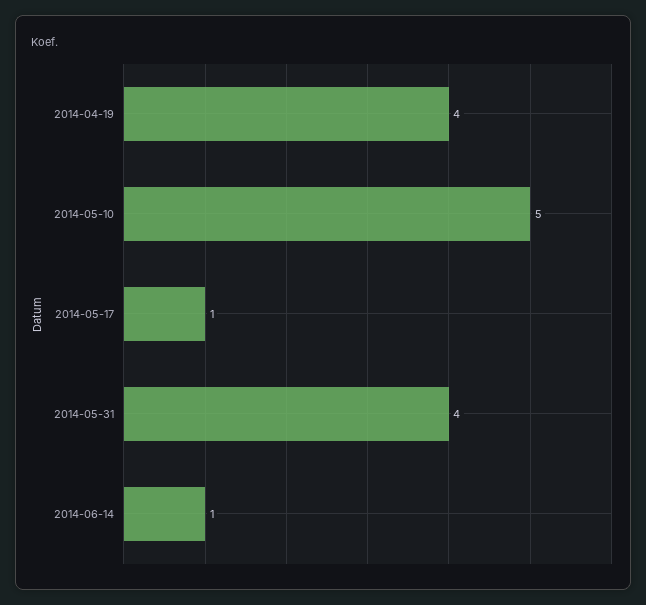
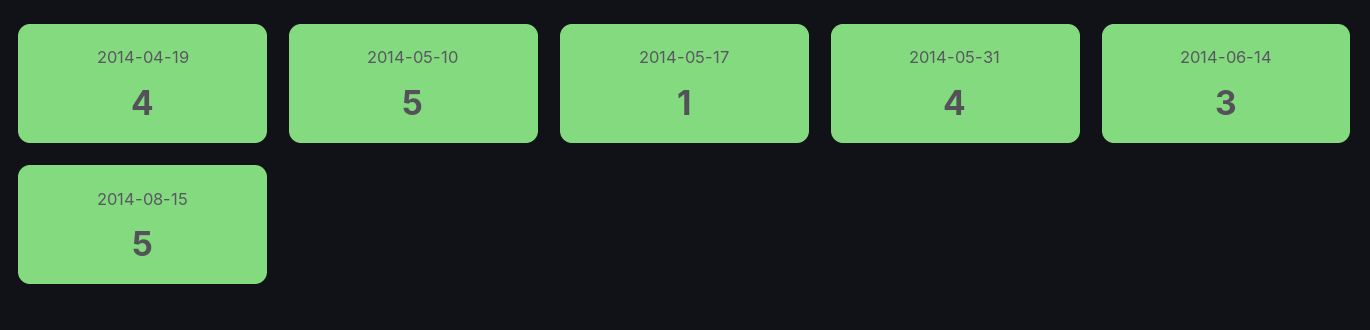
2014-06-14: 1 -> 3
2014-08-15: none -> 5

